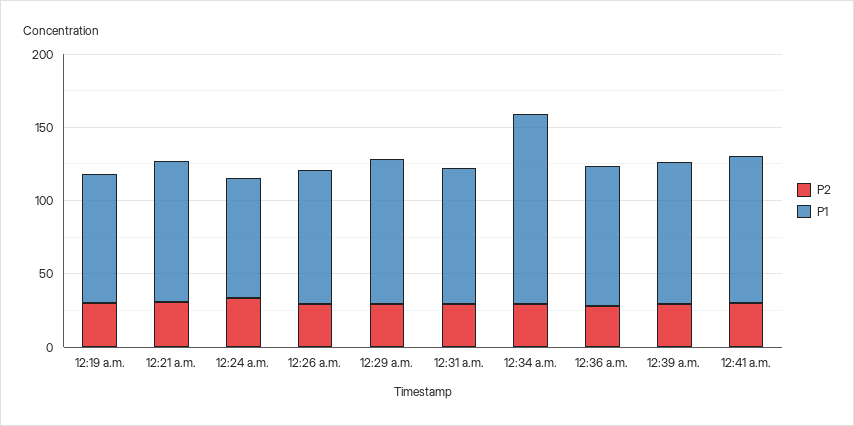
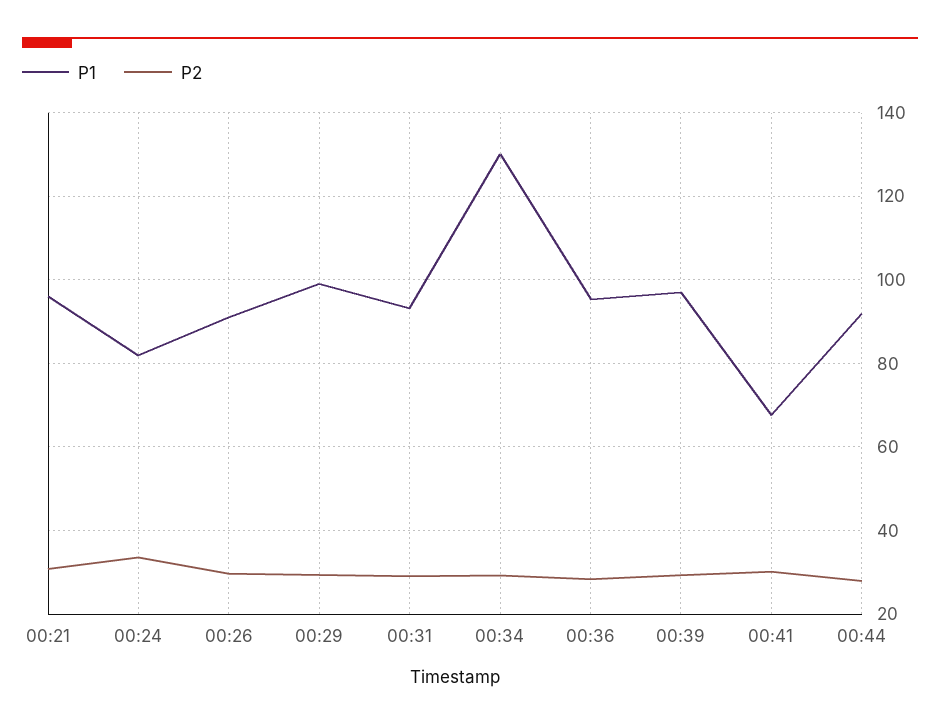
P2, 12:19 a.m.: 30 -> none
P1, 12:19 a.m.: 90 -> none
P1, 12:41 a.m.: 100 -> 68
P1, 00:44: none -> 92
P2, 00:44: none -> 28

